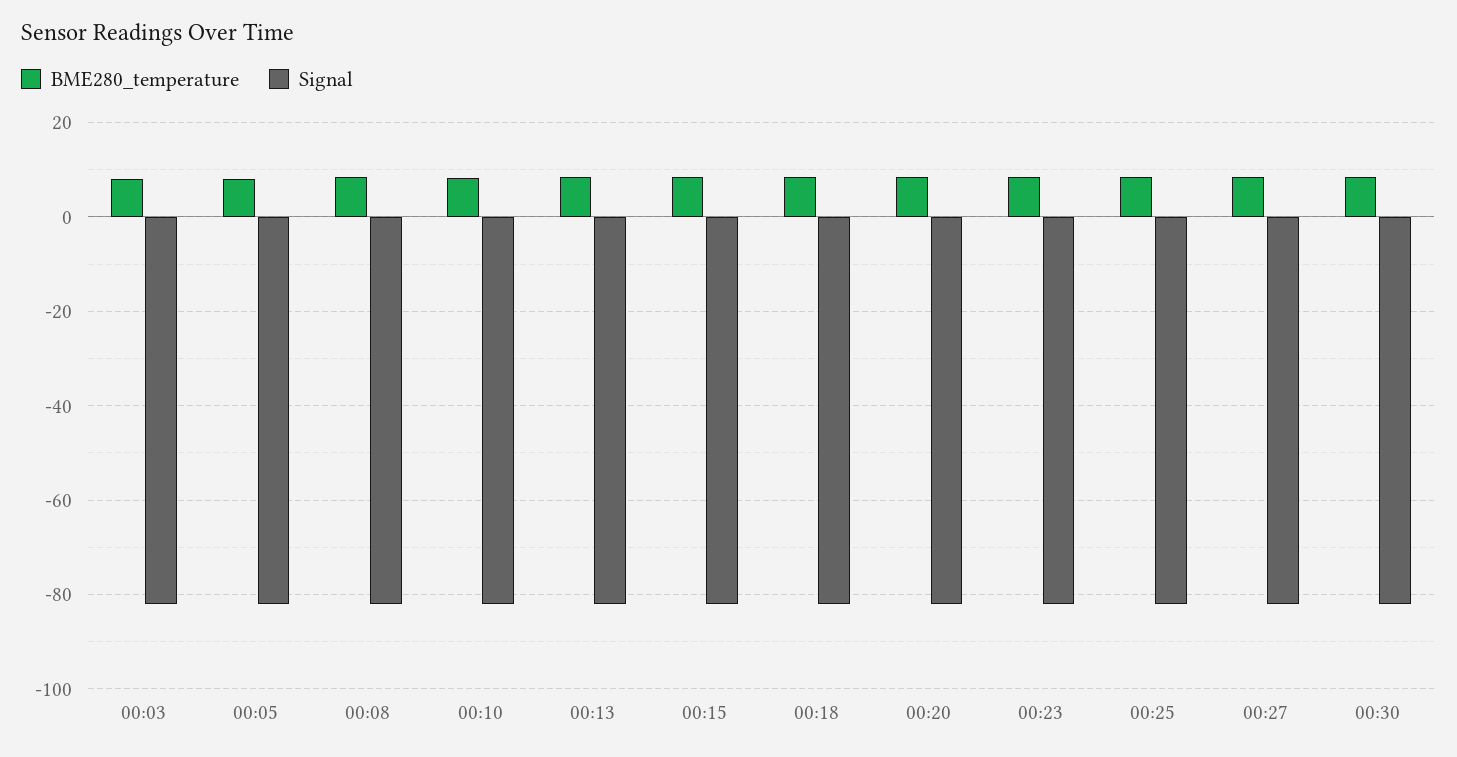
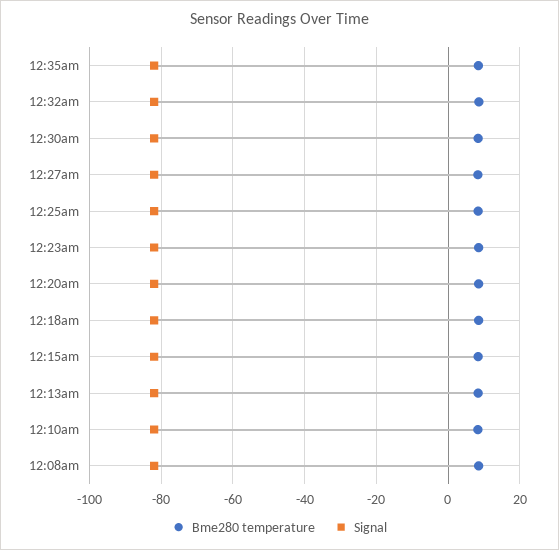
BME280_temperature, 00:03: 8 -> none
Signal, 00:03: -82 -> none
BME280_temperature, 00:05: 8 -> none
Signal, 00:05: -82 -> none
BME280_temperature, 12:35am: none -> 8
Signal, 12:35am: none -> -82
BME280_temperature, 12:32am: none -> 8
Signal, 12:32am: none -> -82

